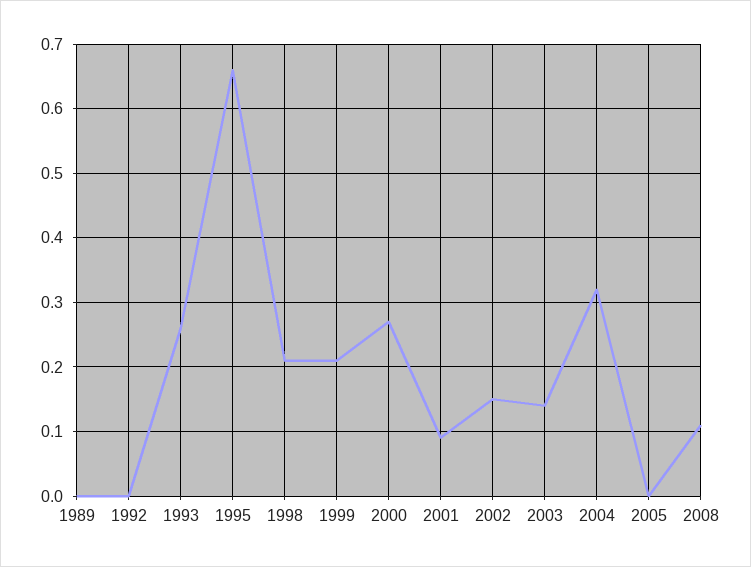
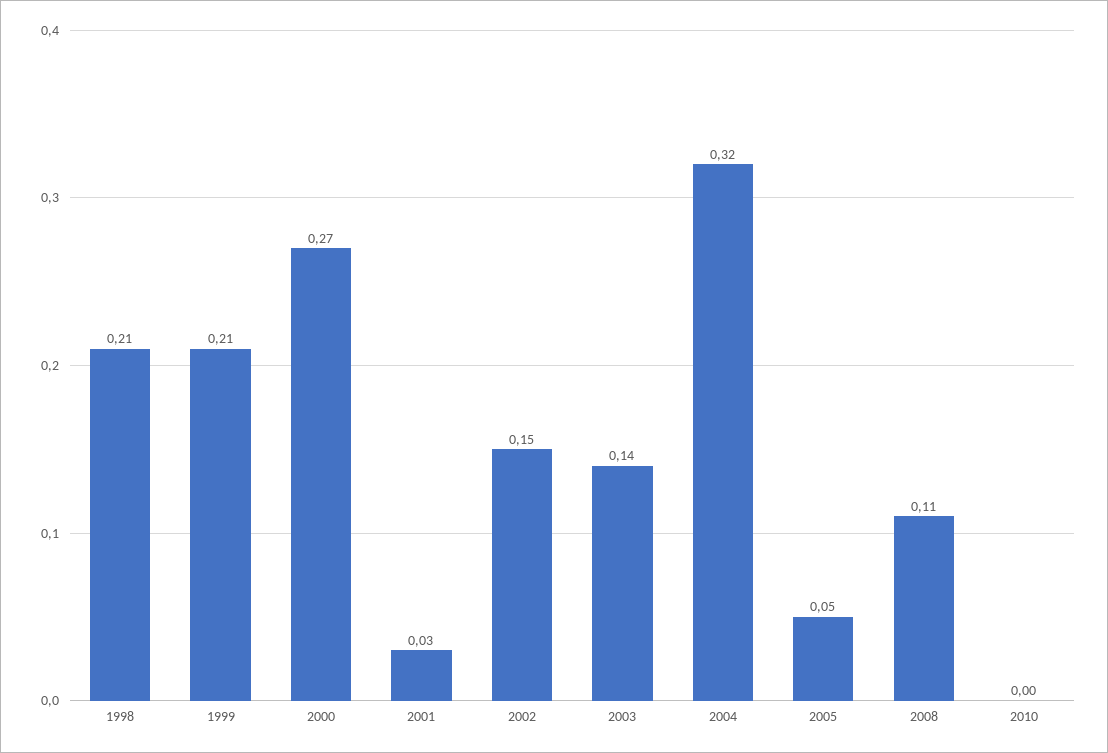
1989: 0 -> none
1992: 0 -> none
1993: 0.26 -> none
1995: 0.66 -> none
2001: 0.09 -> 0.03
2005: 0 -> 0.05
2010: none -> 0

